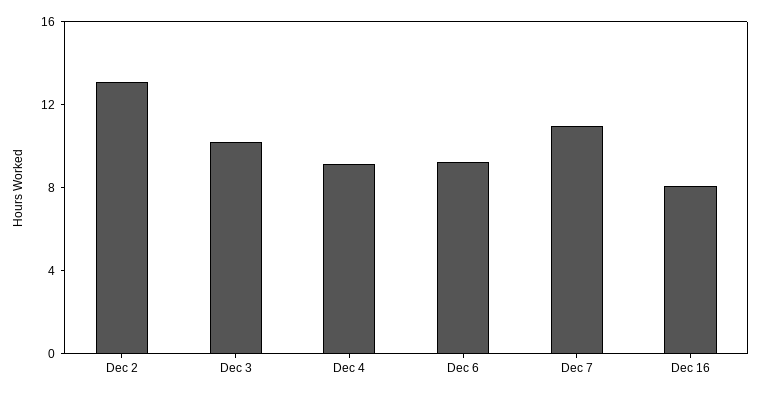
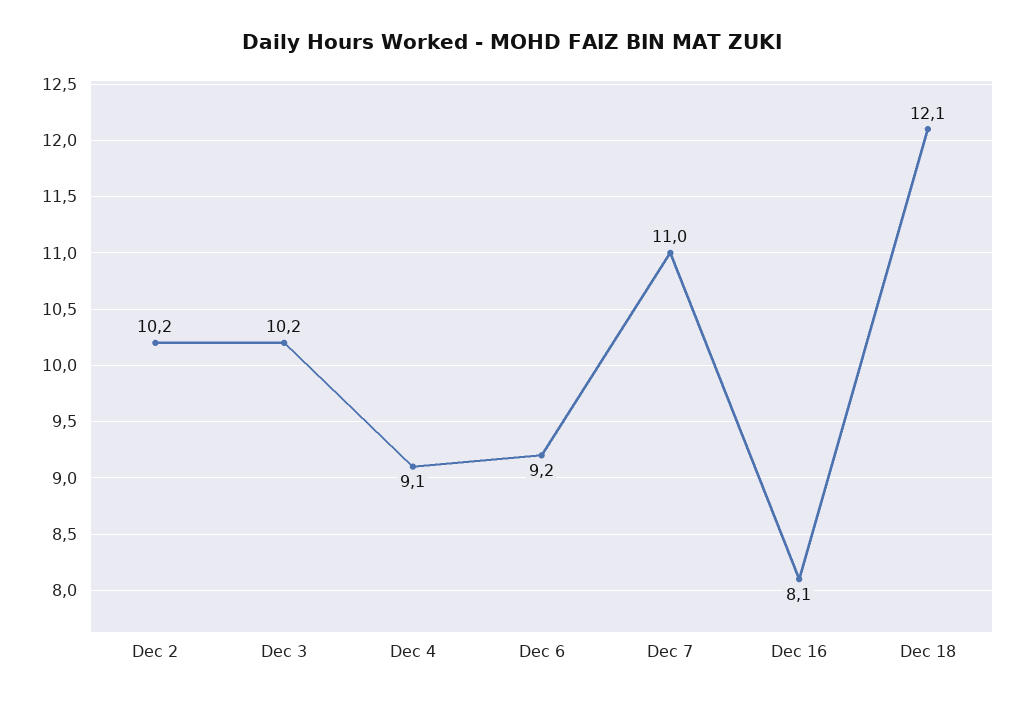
Dec 2: 13 -> 10.2
Dec 18: none -> 12.1

